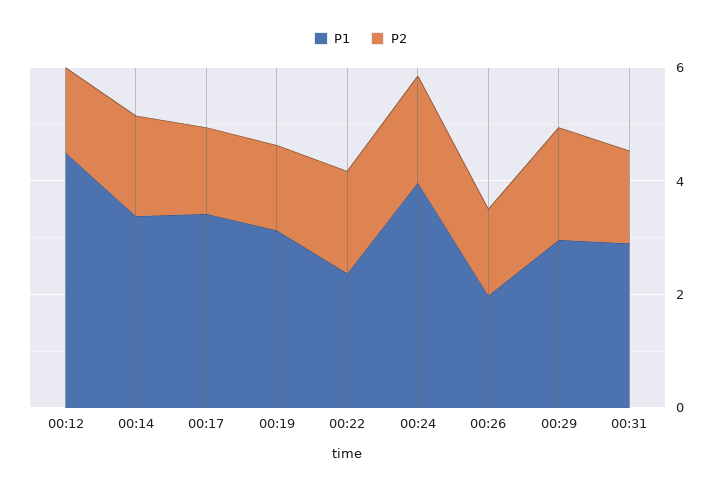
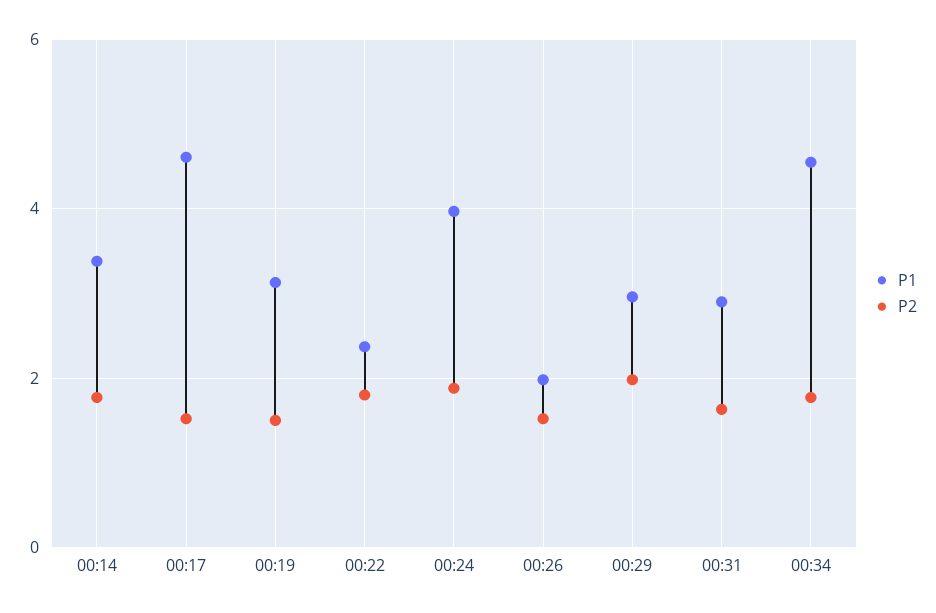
P1, 00:12: 4.5 -> none
P2, 00:12: 1.5 -> none
P1, 00:17: 3.5 -> 4.6
P1, 00:34: none -> 4.6
P2, 00:34: none -> 1.8

